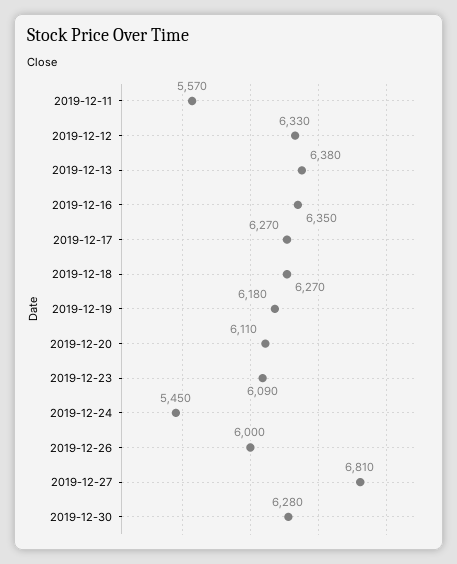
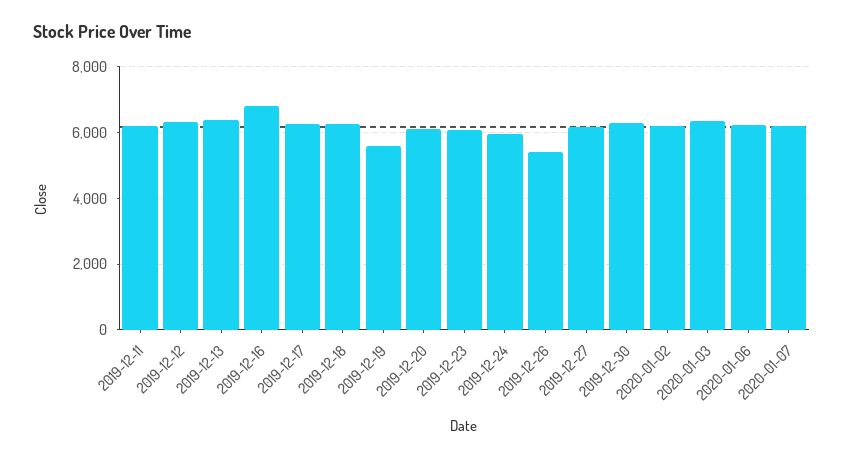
2019-12-11: 5570 -> 6200
2019-12-16: 6350 -> 6800
2019-12-19: 6180 -> 5600
2019-12-24: 5450 -> 6000
2019-12-26: 6000 -> 5400
2019-12-27: 6810 -> 6200
2020-01-02: none -> 6200
2020-01-03: none -> 6400
2020-01-06: none -> 6200
2020-01-07: none -> 6200

